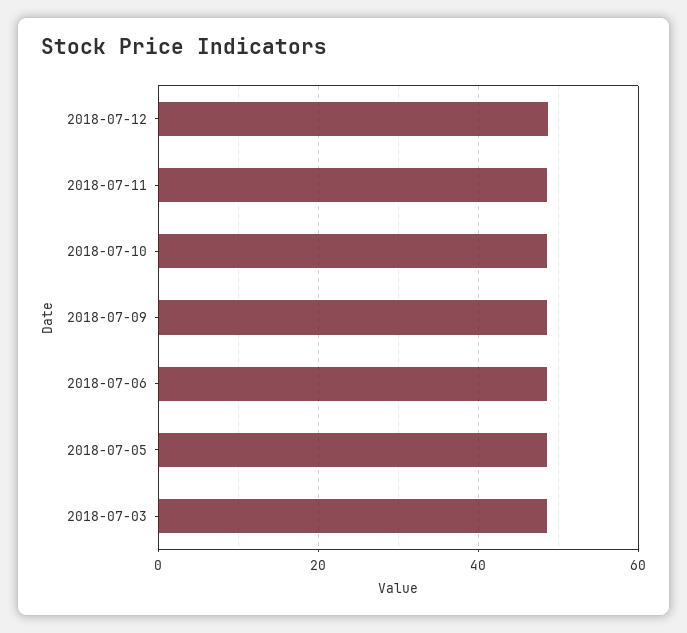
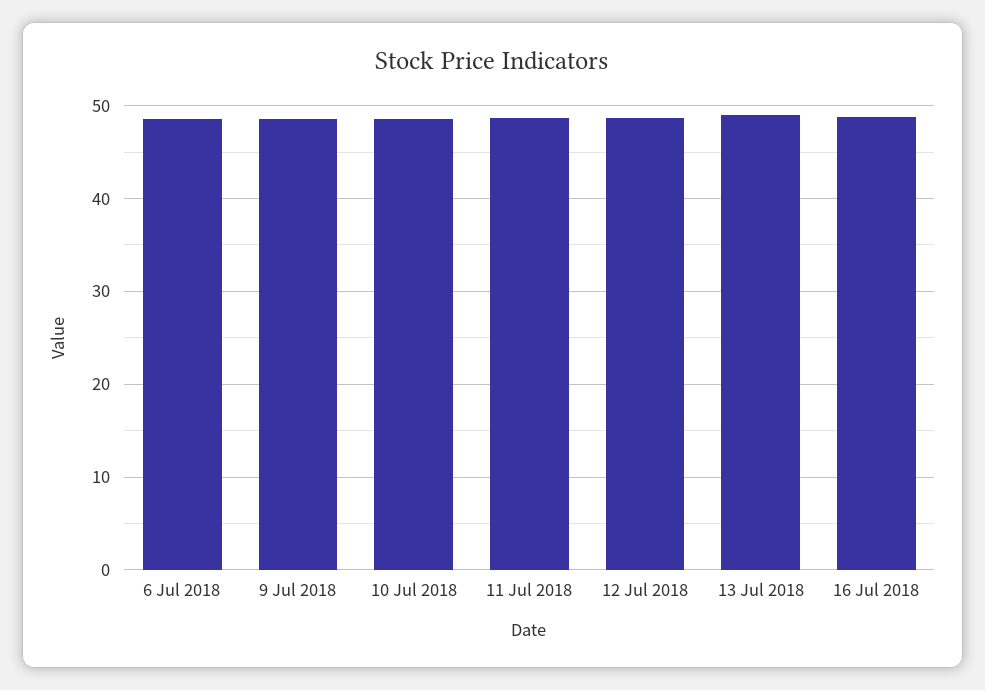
2018-07-05: 48 -> none
2018-07-03: 48 -> none
13 Jul 2018: none -> 49
16 Jul 2018: none -> 49

